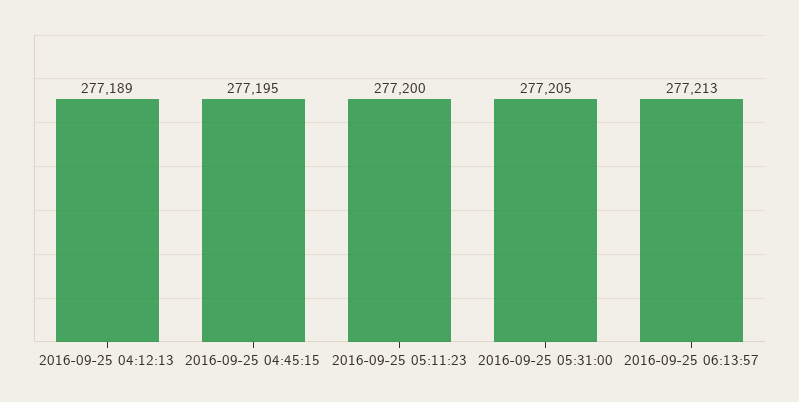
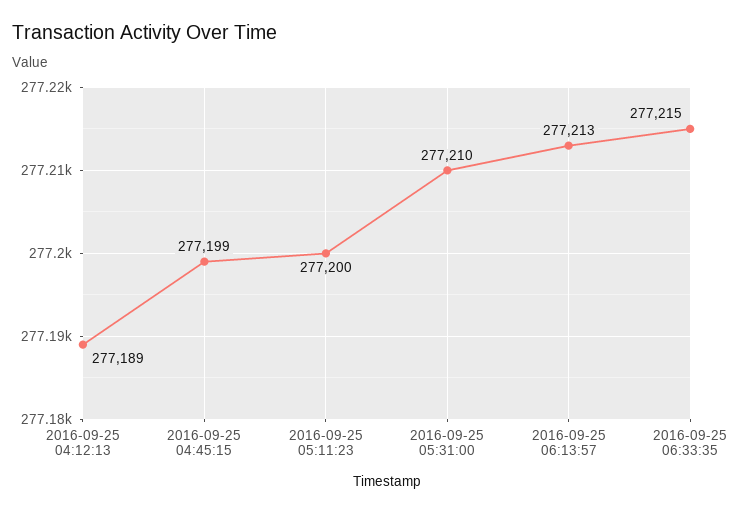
2016-09-25 04:45:15: 277195 -> 277199
2016-09-25 05:31:00: 277205 -> 277210
2016-09-25 06:33:35: none -> 277215

